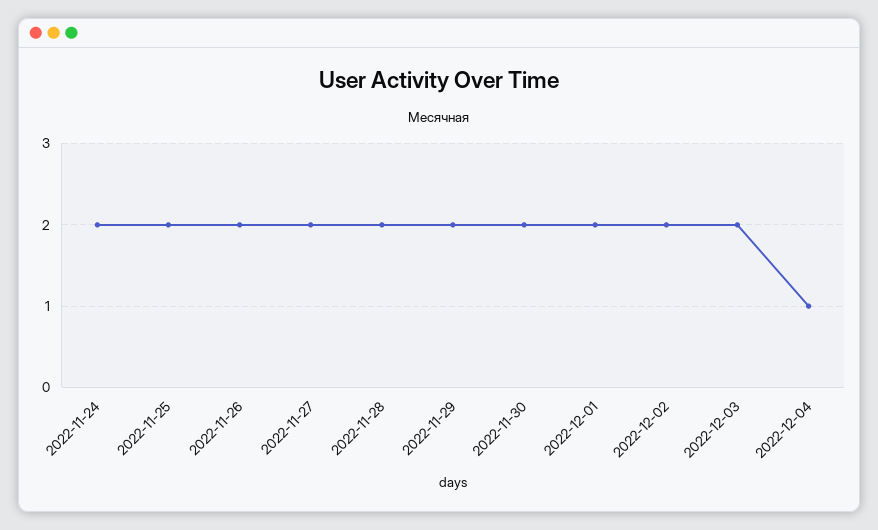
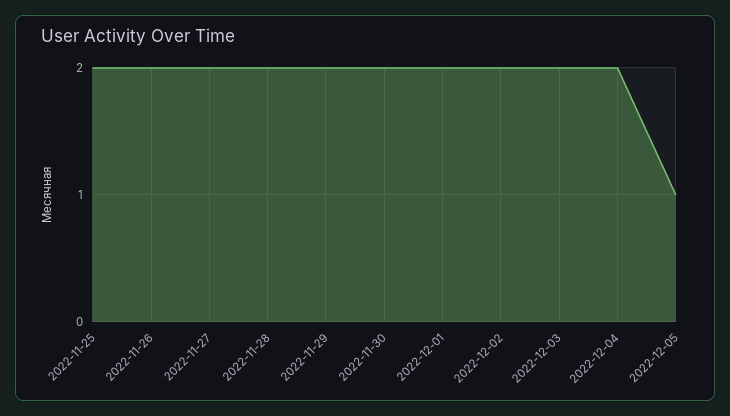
2022-11-24: 2 -> none
2022-12-04: 1 -> 2
2022-12-05: none -> 1

